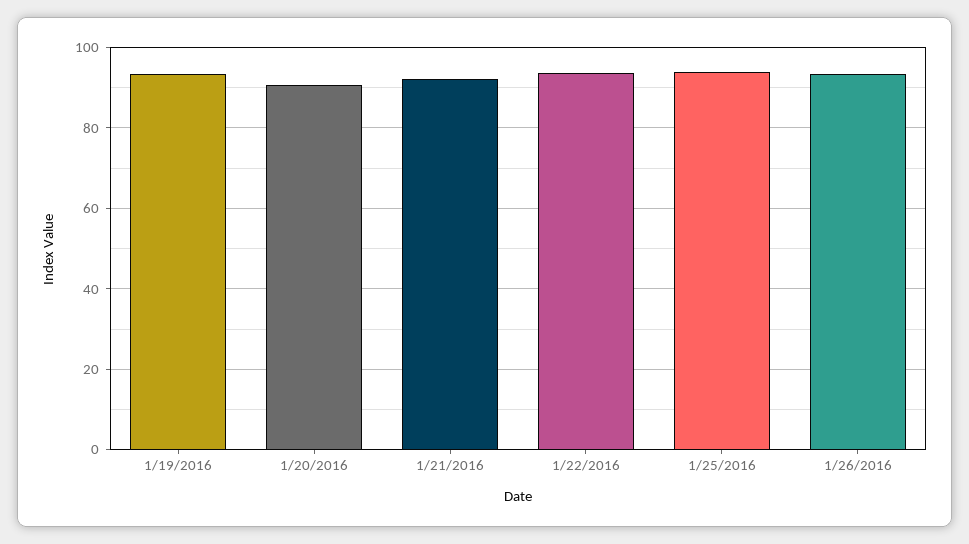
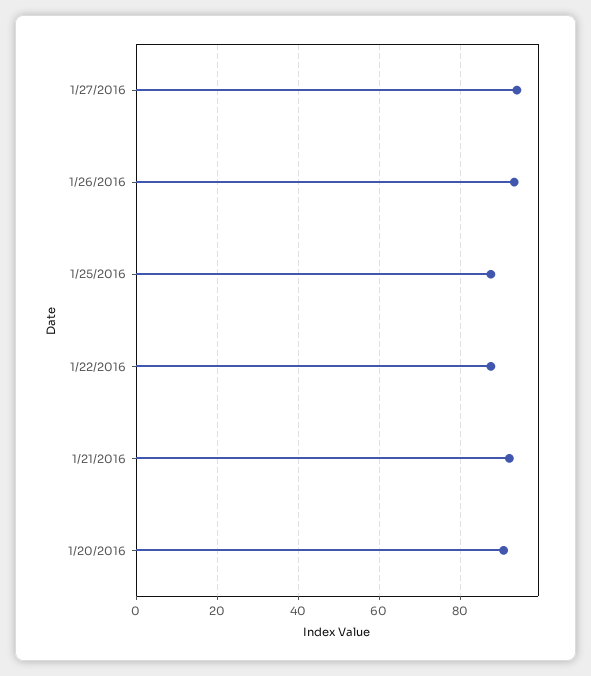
1/19/2016: 94 -> none
1/22/2016: 94 -> 88
1/25/2016: 94 -> 88
1/27/2016: none -> 94

